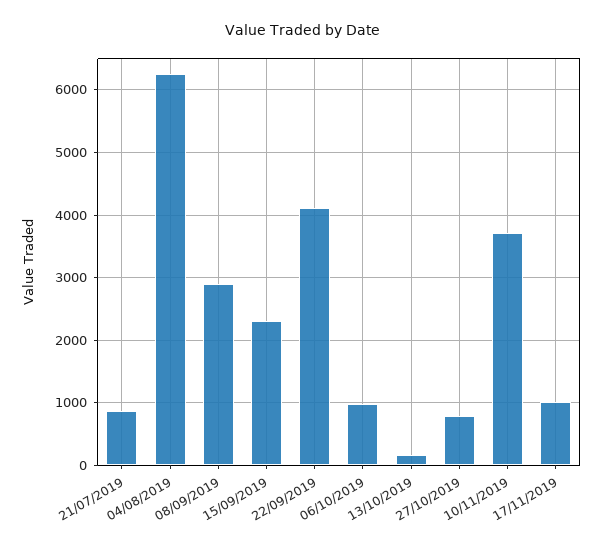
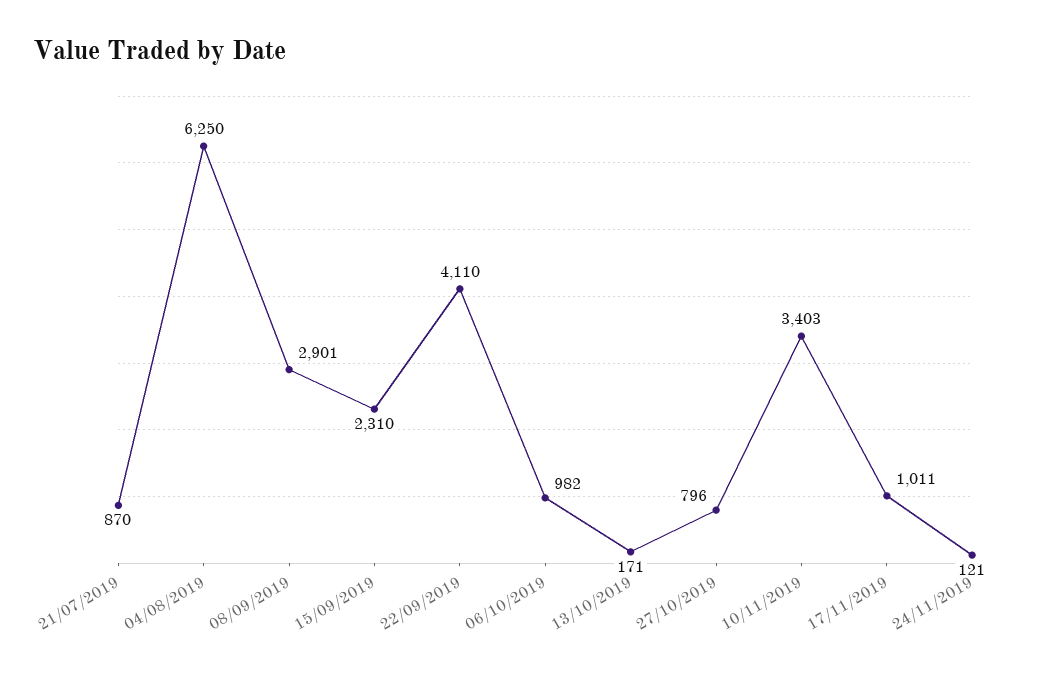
10/11/2019: 3700 -> 3403
24/11/2019: none -> 121

